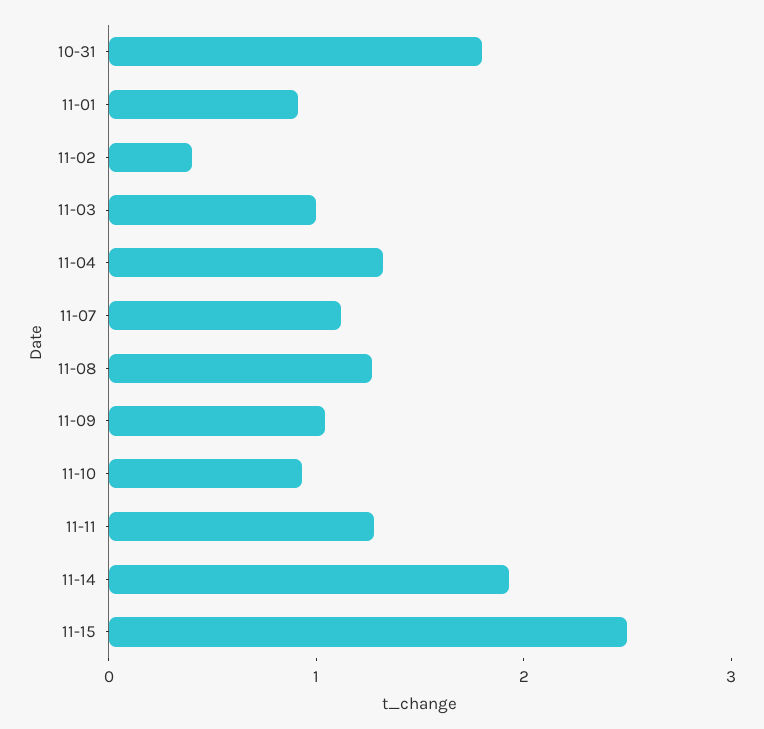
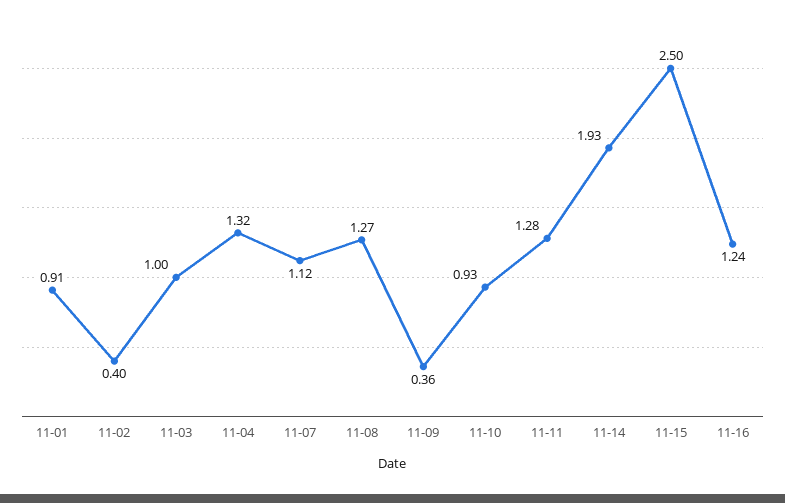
10-31: 1.8 -> none
11-09: 1 -> 0.36
11-16: none -> 1.24

